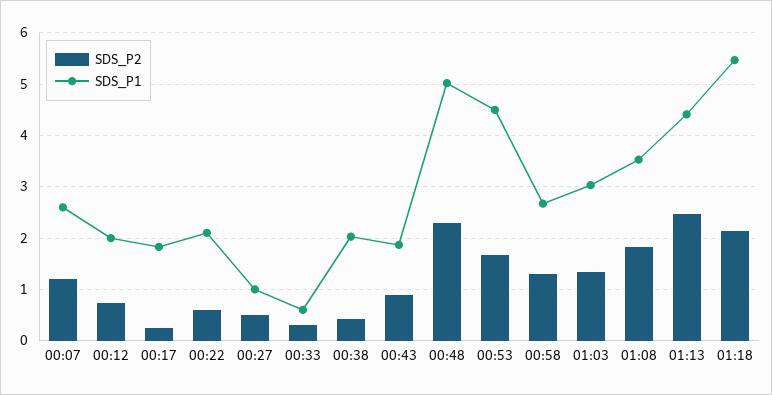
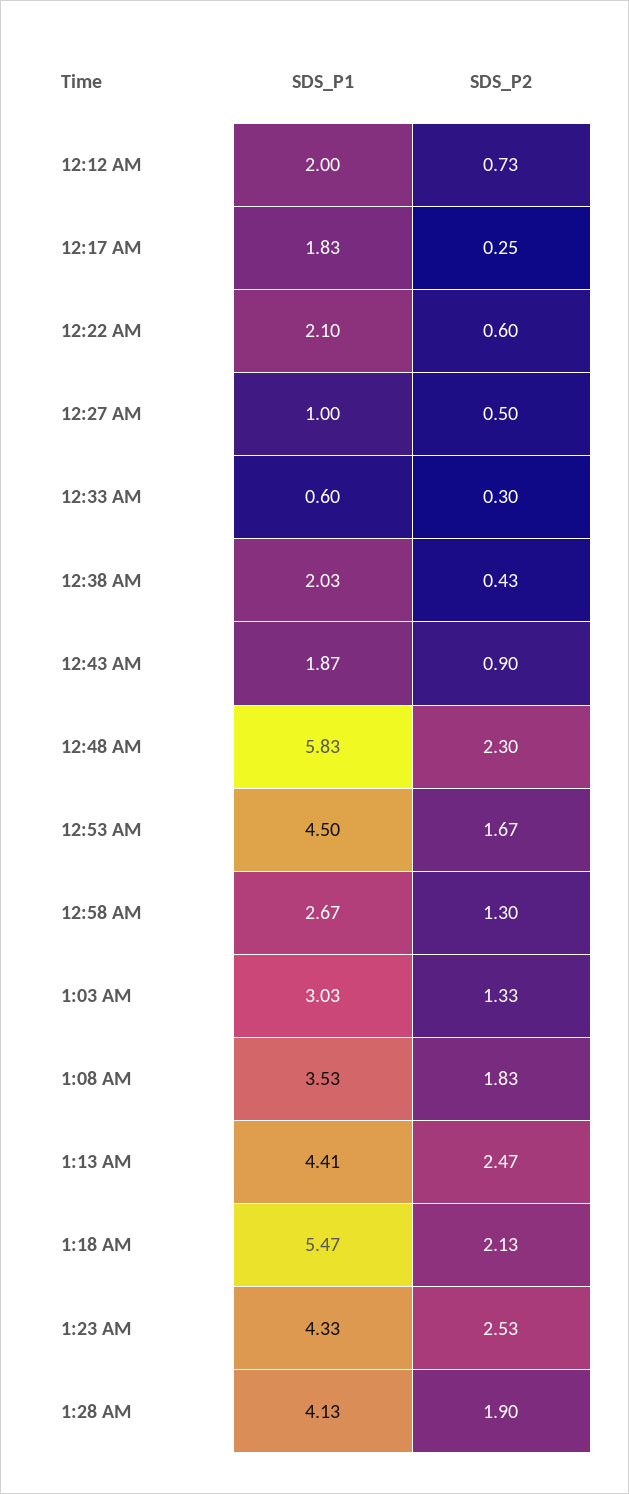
SDS_P2, 00:07: 1.2 -> none
SDS_P1, 00:07: 2.6 -> none
SDS_P1, 00:48: 5 -> 5.83
SDS_P1, 1:23 AM: none -> 4.33
SDS_P2, 1:23 AM: none -> 2.53
SDS_P1, 1:28 AM: none -> 4.13
SDS_P2, 1:28 AM: none -> 1.9

